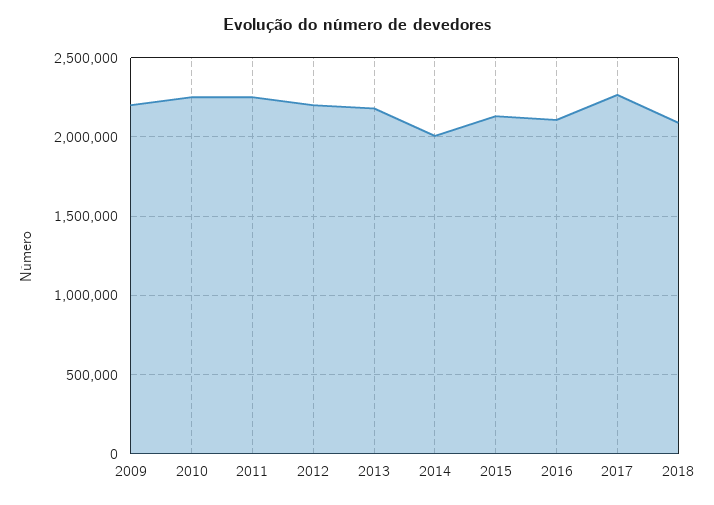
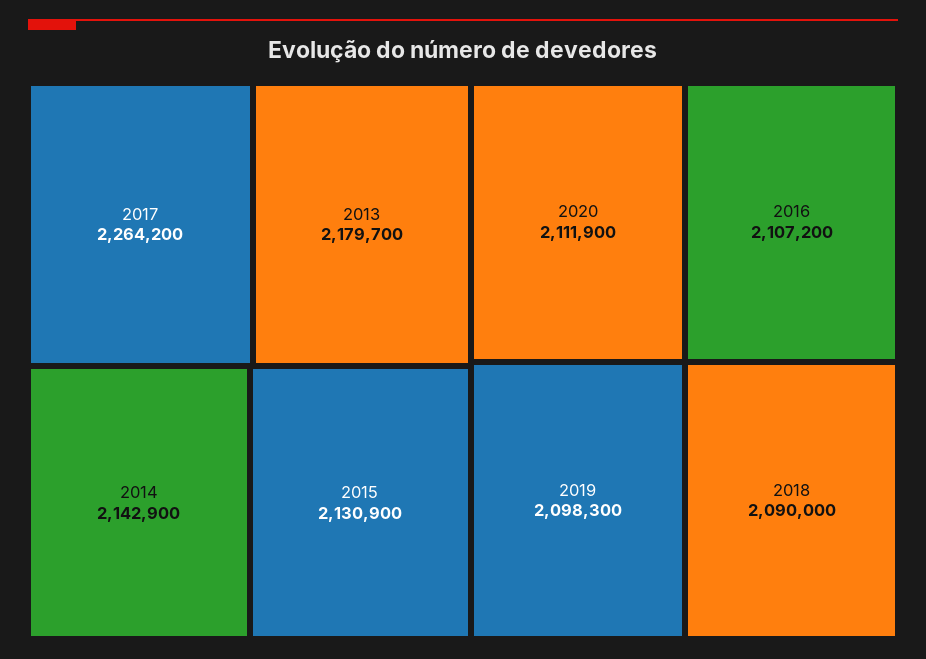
2009: 2200000 -> none
2010: 2250000 -> none
2011: 2250000 -> none
2012: 2200000 -> none
2014: 2000000 -> 2142900
2020: none -> 2111900
2019: none -> 2098300

